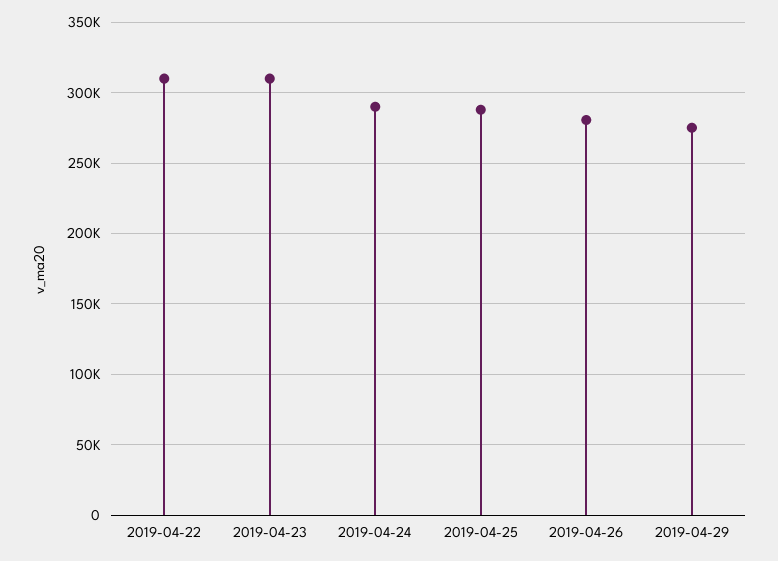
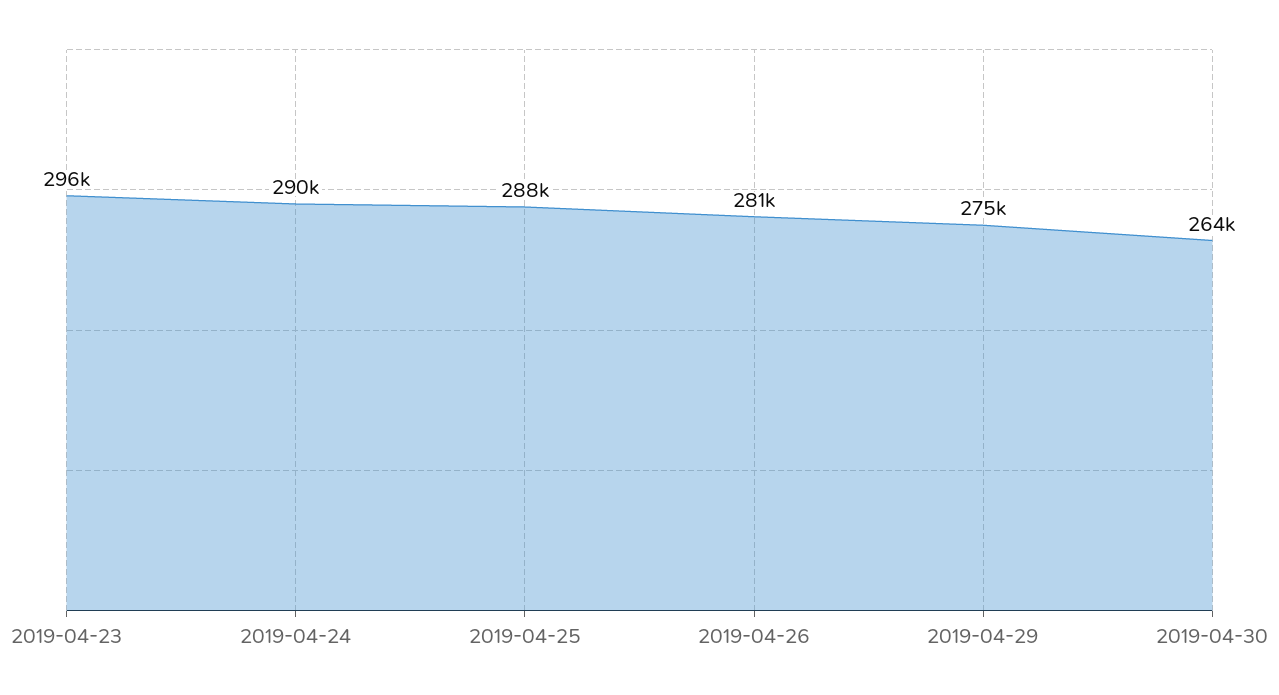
2019-04-22: 310000 -> none
2019-04-23: 310000 -> 296000
2019-04-30: none -> 264000

